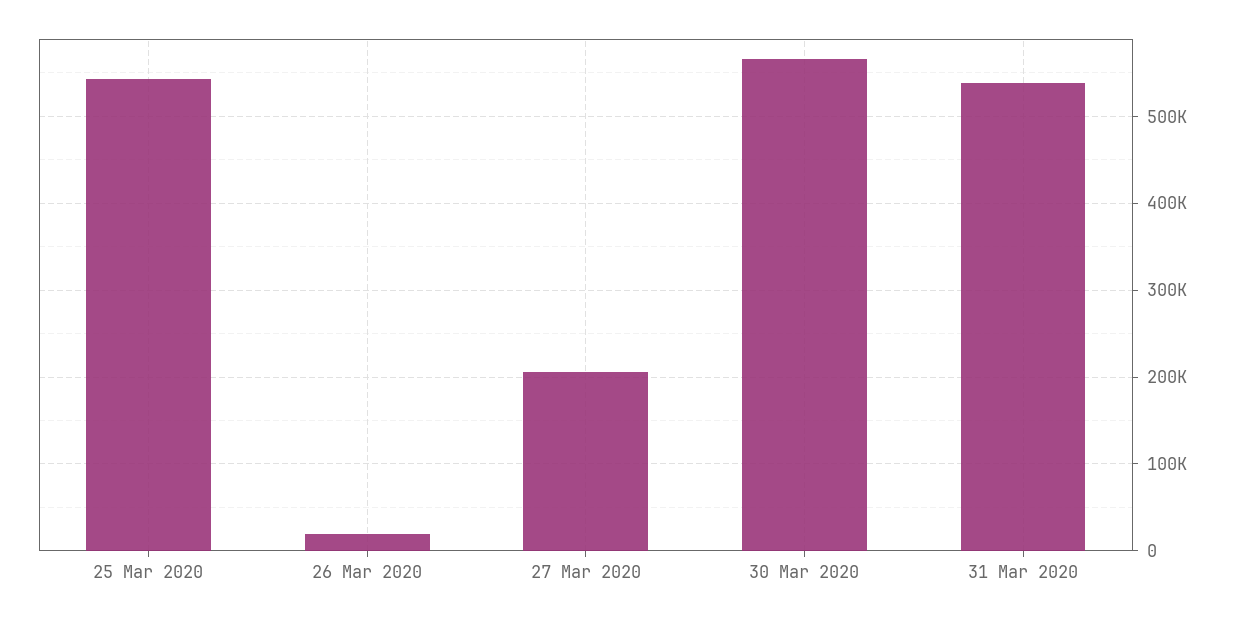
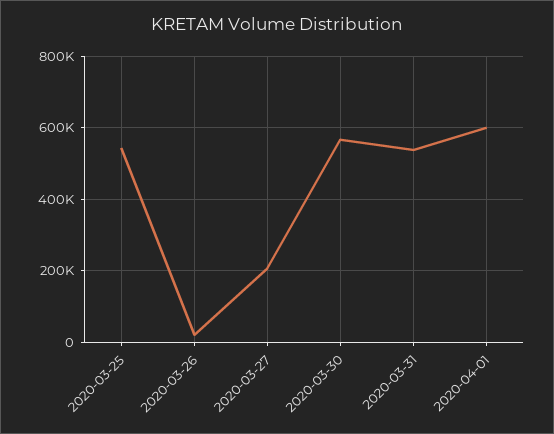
2020-04-01: none -> 600000

